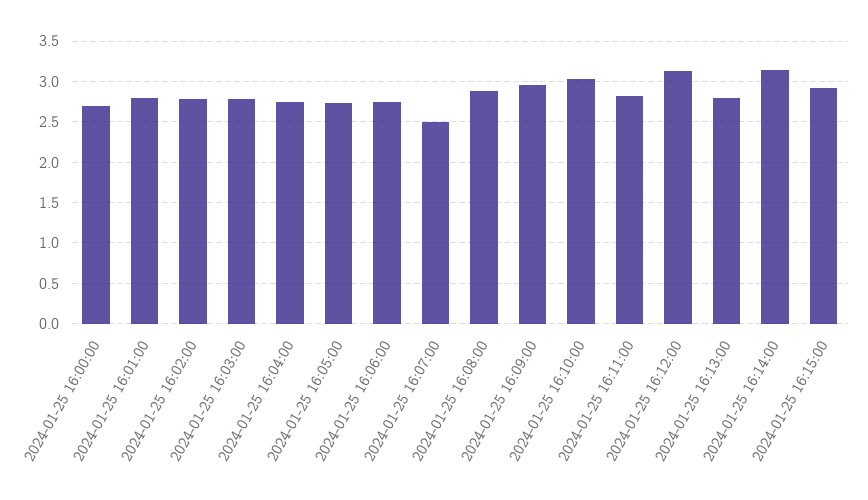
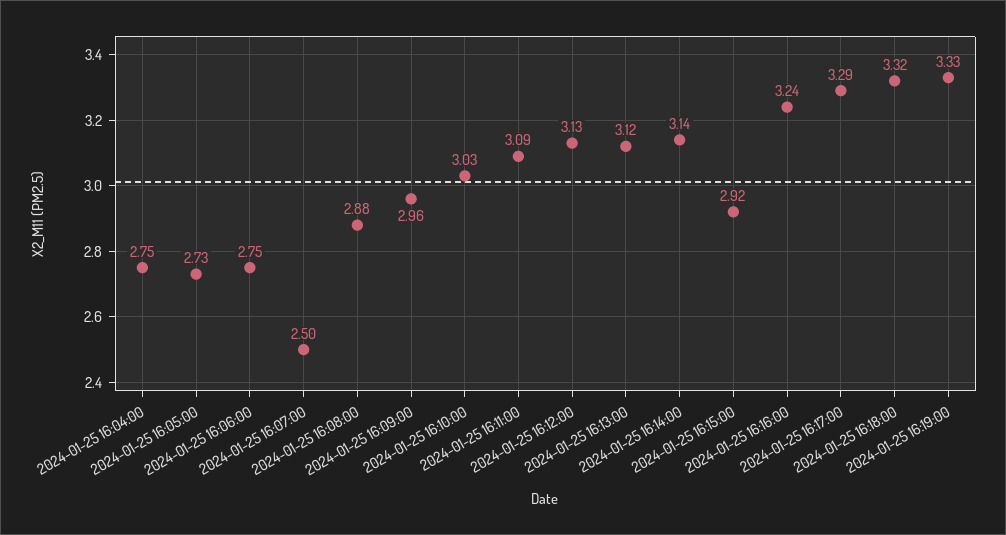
2024-01-25 16:00:00: 2.7 -> none
2024-01-25 16:01:00: 2.8 -> none
2024-01-25 16:02:00: 2.8 -> none
2024-01-25 16:03:00: 2.8 -> none
2024-01-25 16:11:00: 2.8 -> 3.09
2024-01-25 16:13:00: 2.8 -> 3.12
2024-01-25 16:16:00: none -> 3.24
2024-01-25 16:17:00: none -> 3.29
2024-01-25 16:18:00: none -> 3.32
2024-01-25 16:19:00: none -> 3.33

